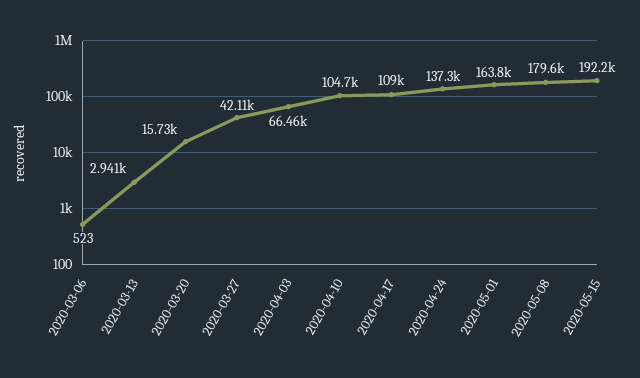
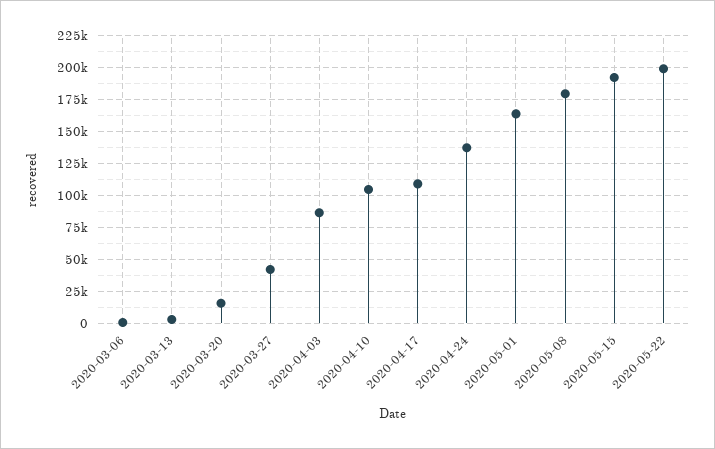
2020-04-03: 66460 -> 85000
2020-05-22: none -> 200000

